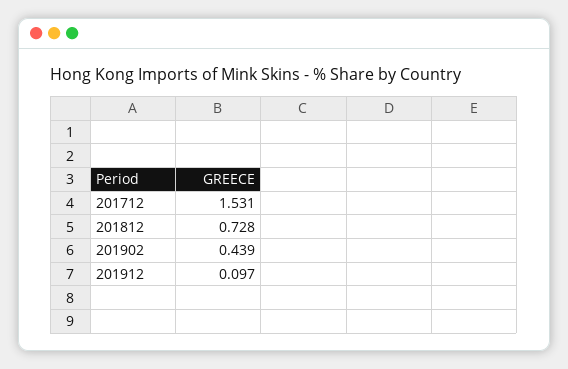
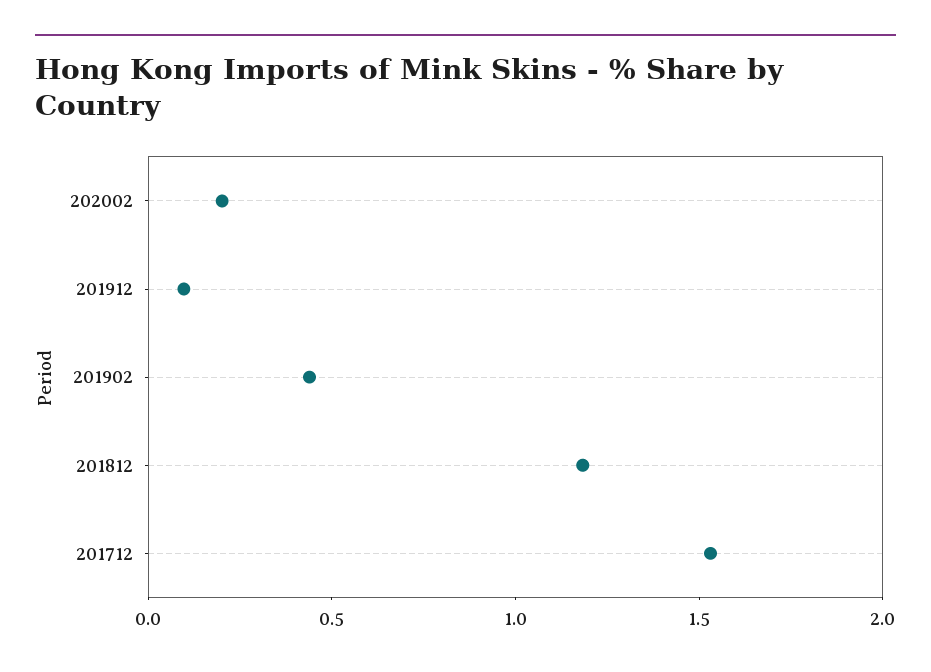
201812: 0.728 -> 1.2
202002: none -> 0.2

